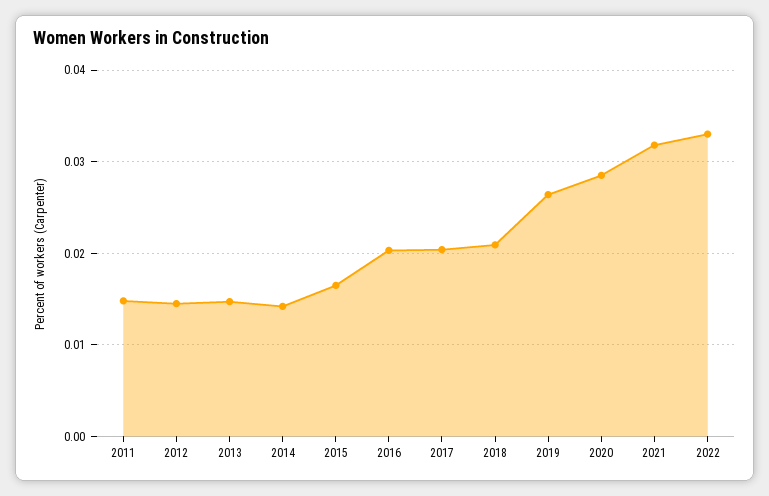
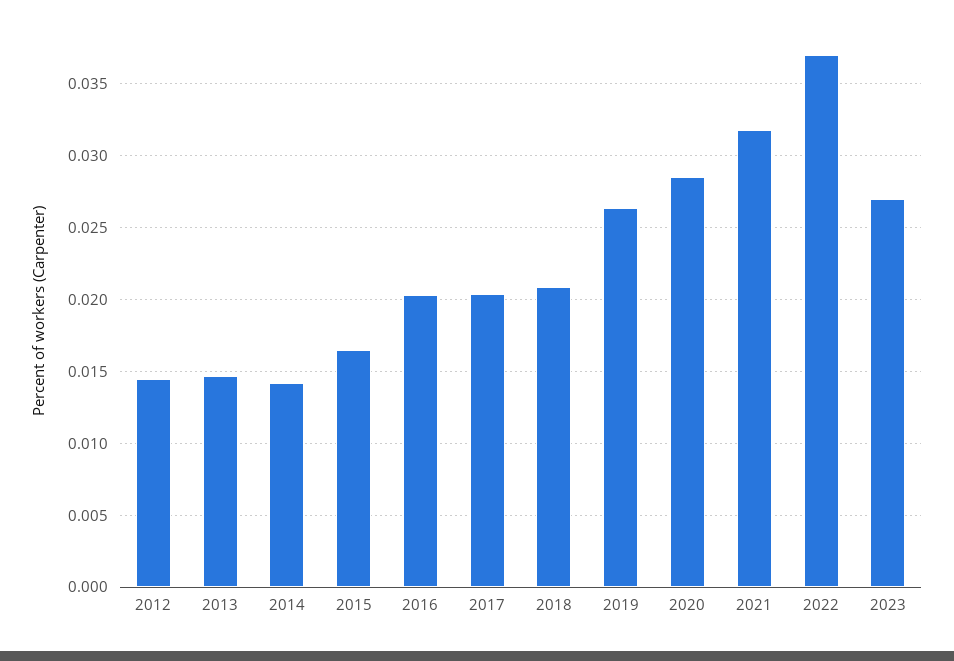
2011: 0.015 -> none
2022: 0.033 -> 0.037
2023: none -> 0.027

